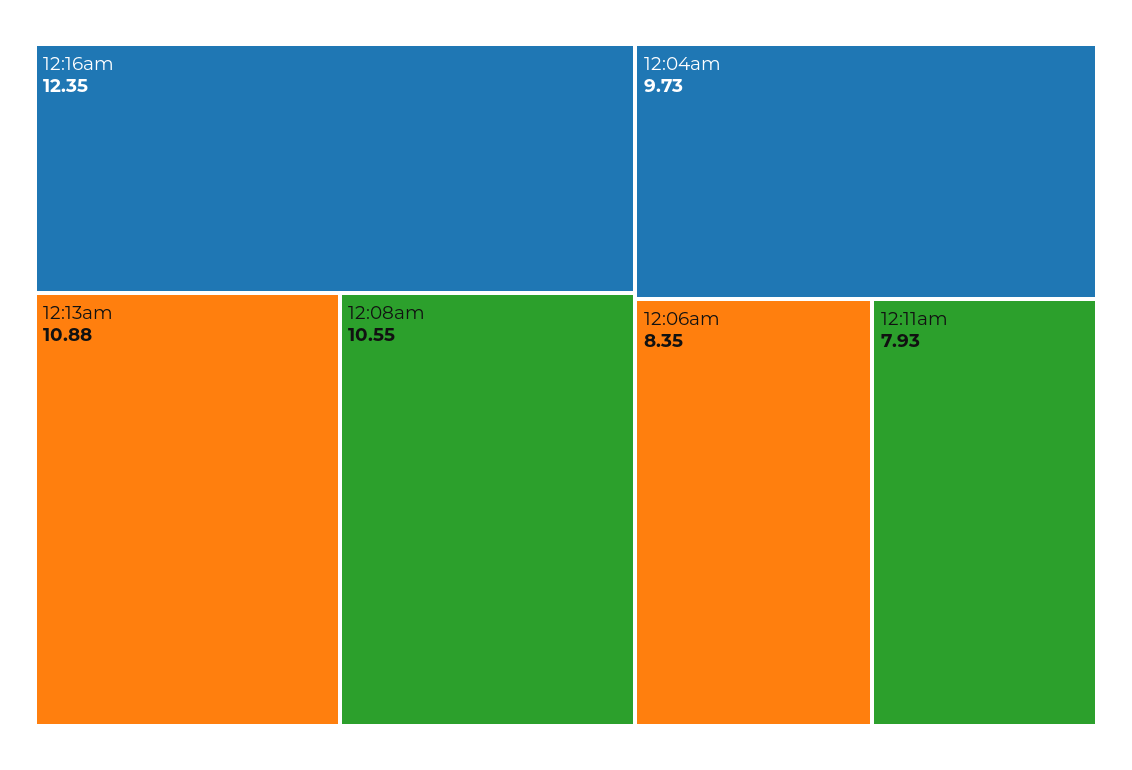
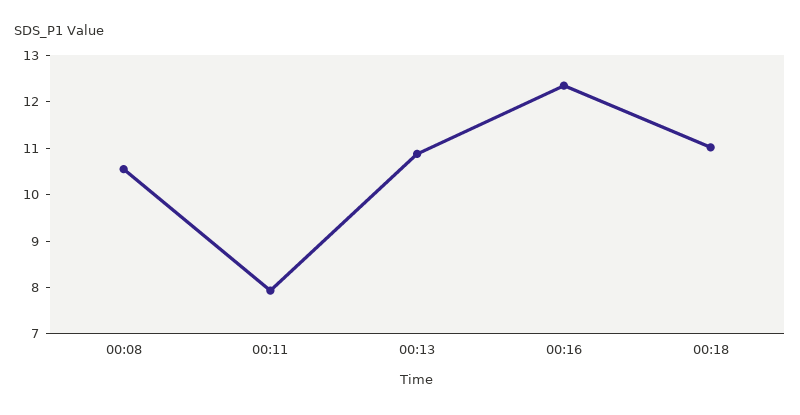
12:04am: 9.73 -> none
12:06am: 8.35 -> none
00:18: none -> 11

